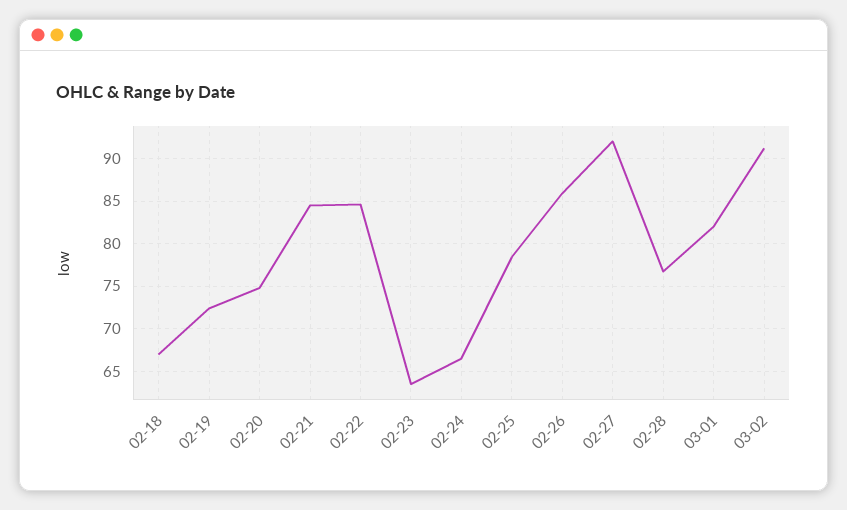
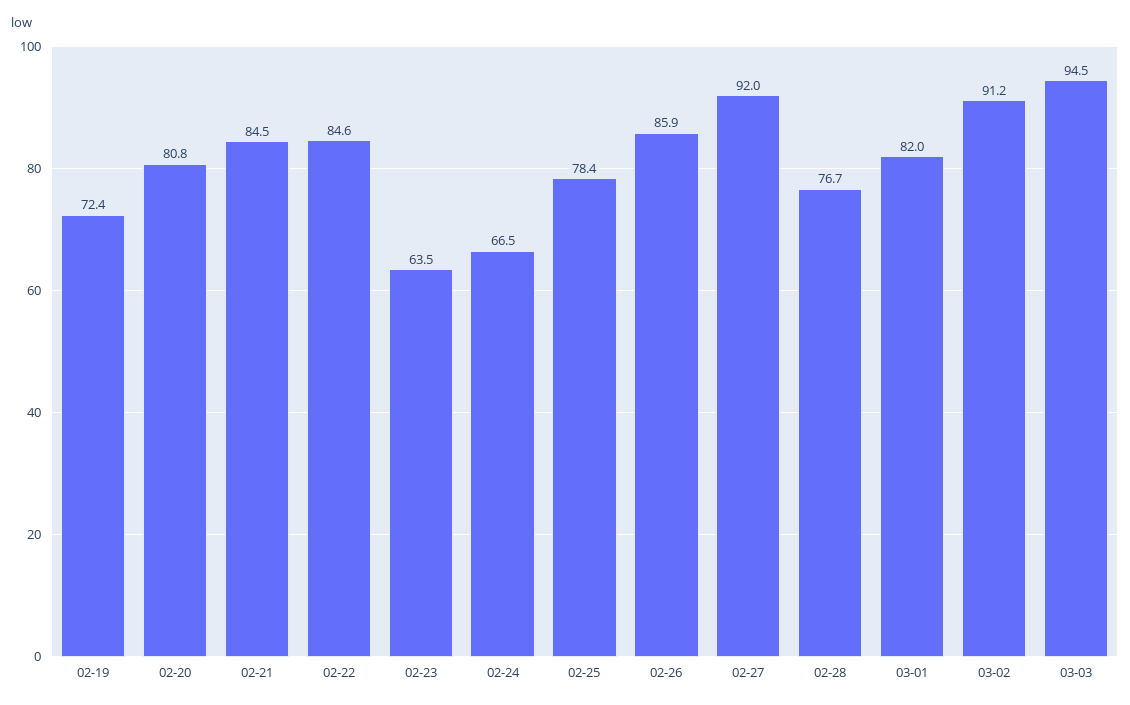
02-18: 67 -> none
02-20: 75 -> 80.8
03-03: none -> 94.5

